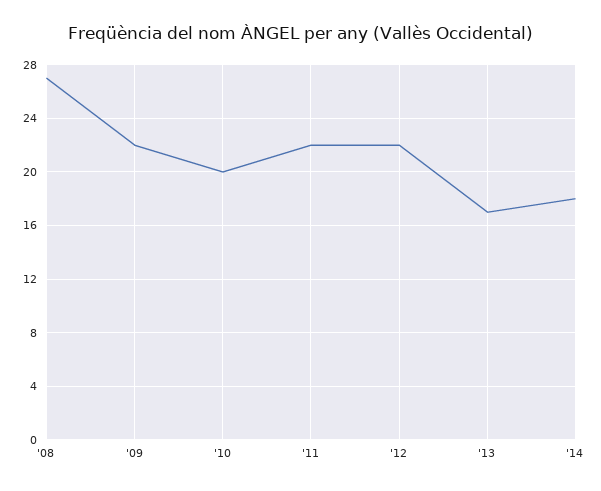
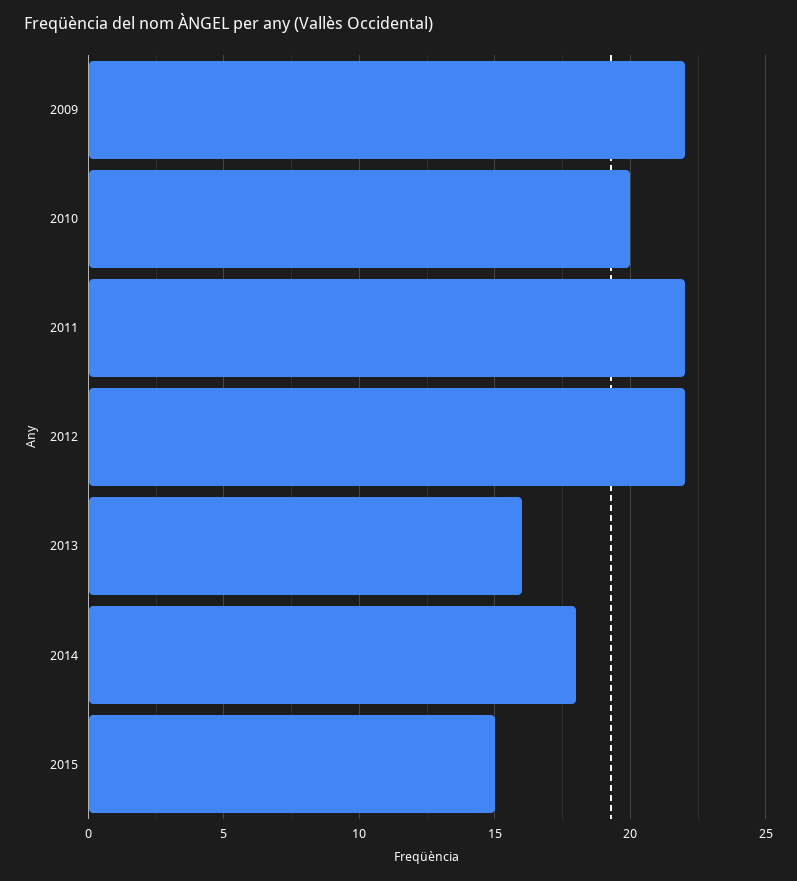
'08: 27 -> none
'13: 17 -> 16
2015: none -> 15

